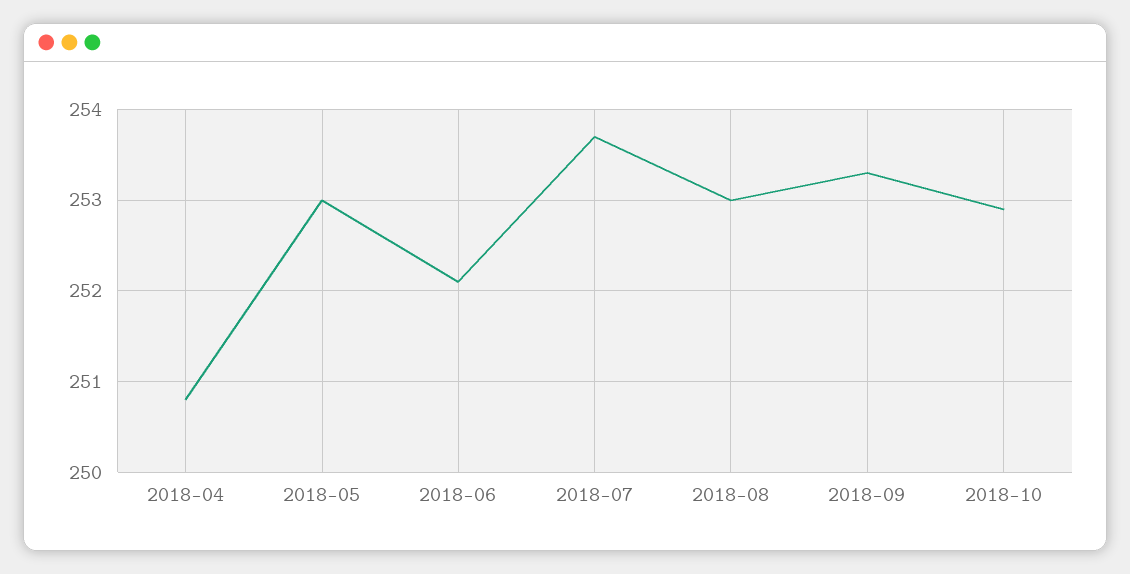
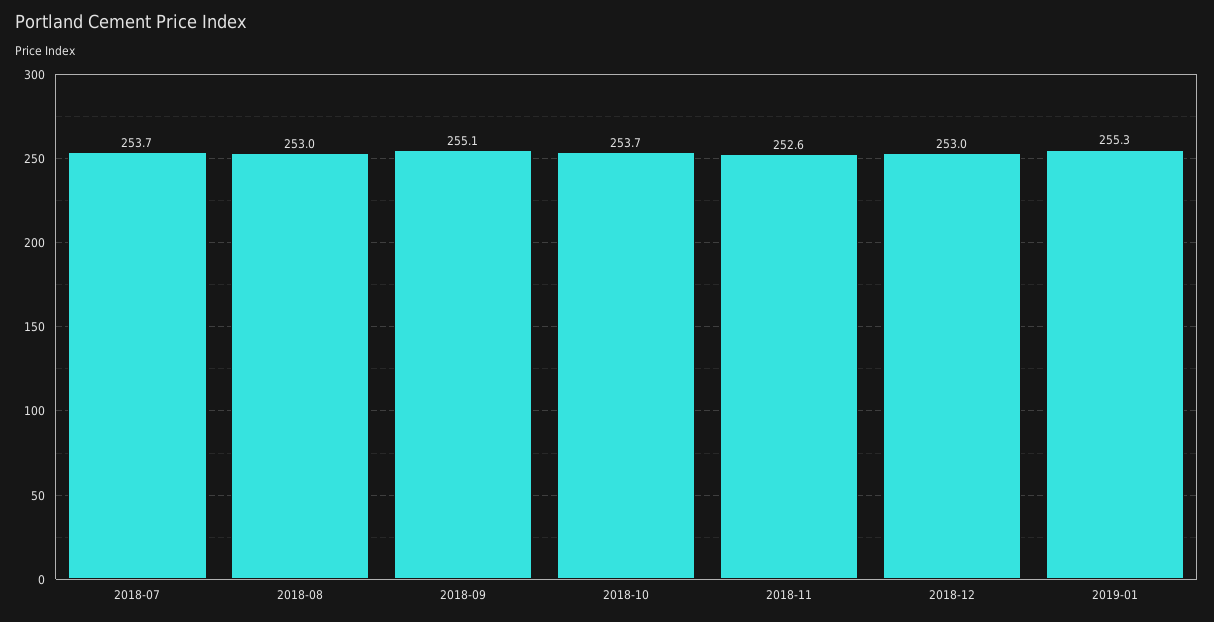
2018-04: 250.8 -> none
2018-05: 253 -> none
2018-06: 252.1 -> none
2018-09: 253.3 -> 255.1
2018-10: 252.9 -> 253.7
2018-11: none -> 252.6
2018-12: none -> 253
2019-01: none -> 255.3

